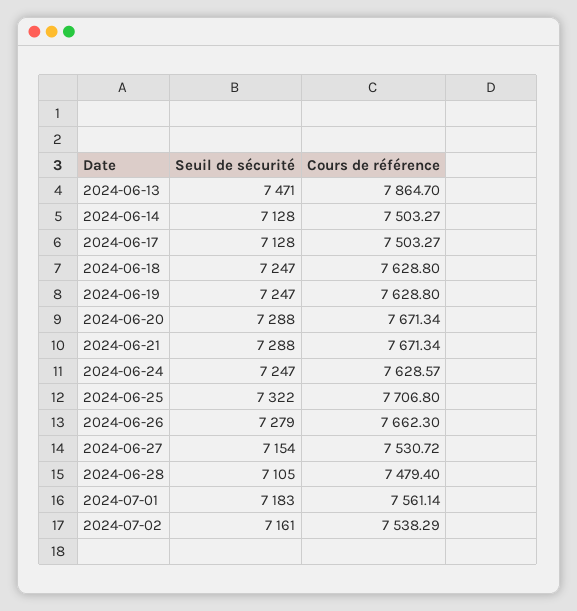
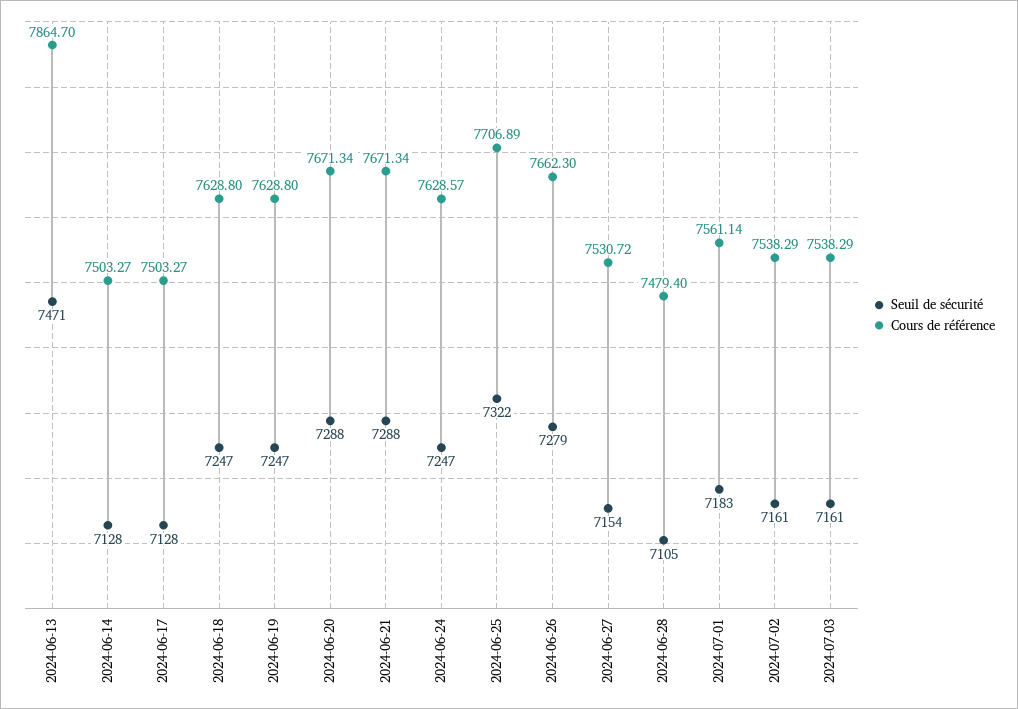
Cours de référence, 2024-06-25: 7706.8 -> 7706.89
Seuil de sécurité, 2024-07-03: none -> 7161
Cours de référence, 2024-07-03: none -> 7538.29

